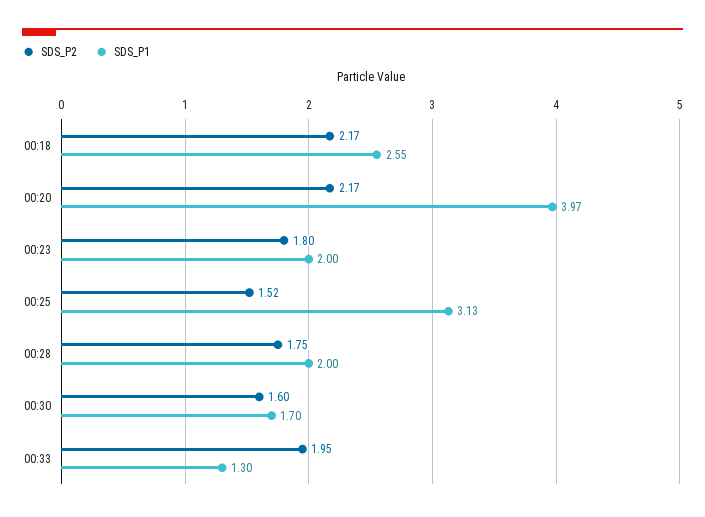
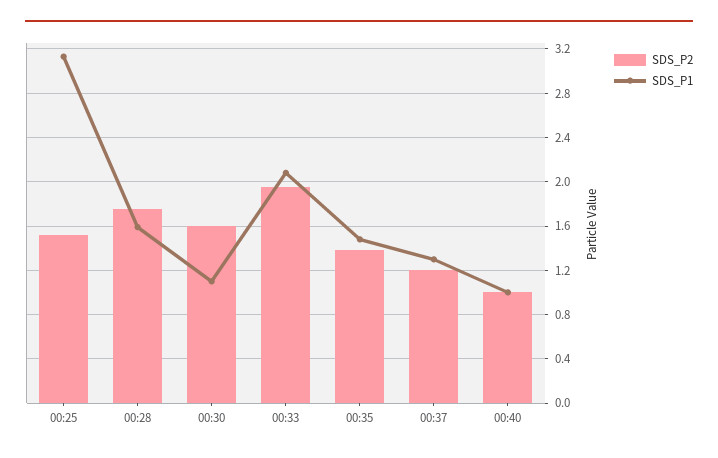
SDS_P2, 00:18: 2.17 -> none
SDS_P1, 00:18: 2.55 -> none
SDS_P2, 00:20: 2.17 -> none
SDS_P1, 00:20: 3.97 -> none
SDS_P2, 00:23: 1.8 -> none
SDS_P1, 00:23: 2 -> none
SDS_P1, 00:28: 2 -> 1.6
SDS_P1, 00:30: 1.7 -> 1.1
SDS_P1, 00:33: 1.3 -> 2.1
SDS_P2, 00:35: none -> 1.4
SDS_P1, 00:35: none -> 1.5
SDS_P2, 00:37: none -> 1.2
SDS_P1, 00:37: none -> 1.3
SDS_P2, 00:40: none -> 1
SDS_P1, 00:40: none -> 1

